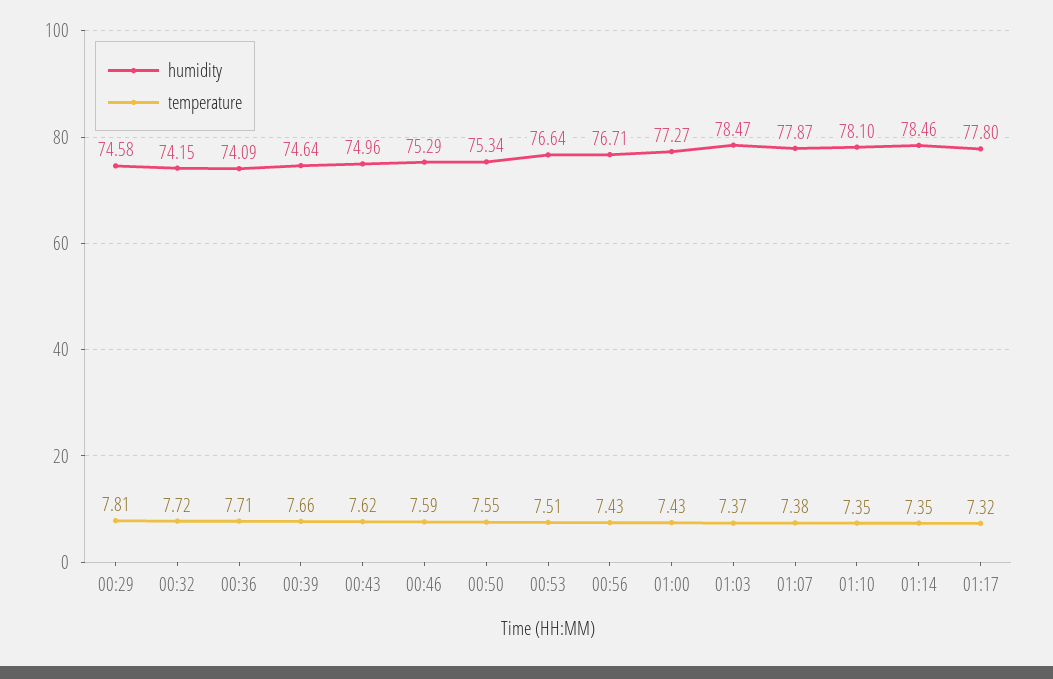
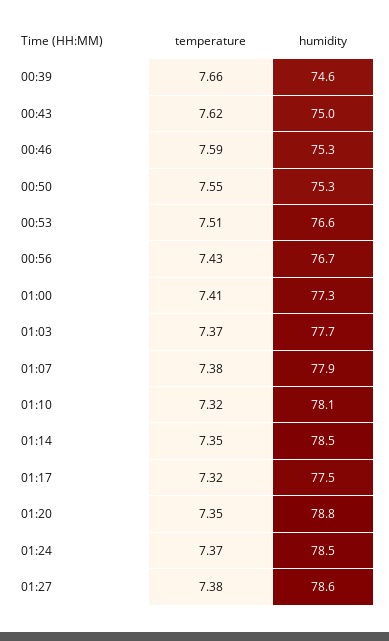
humidity, 00:29: 74.58 -> none
temperature, 00:29: 7.81 -> none
humidity, 00:32: 74.15 -> none
temperature, 00:32: 7.72 -> none
humidity, 00:36: 74.09 -> none
temperature, 00:36: 7.71 -> none
temperature, 01:00: 7.43 -> 7.41
humidity, 01:03: 78.47 -> 77.7
temperature, 01:10: 7.35 -> 7.32
humidity, 01:17: 77.8 -> 77.5
temperature, 01:20: none -> 7.35
humidity, 01:20: none -> 78.8
temperature, 01:24: none -> 7.37
humidity, 01:24: none -> 78.5
temperature, 01:27: none -> 7.38
humidity, 01:27: none -> 78.6

